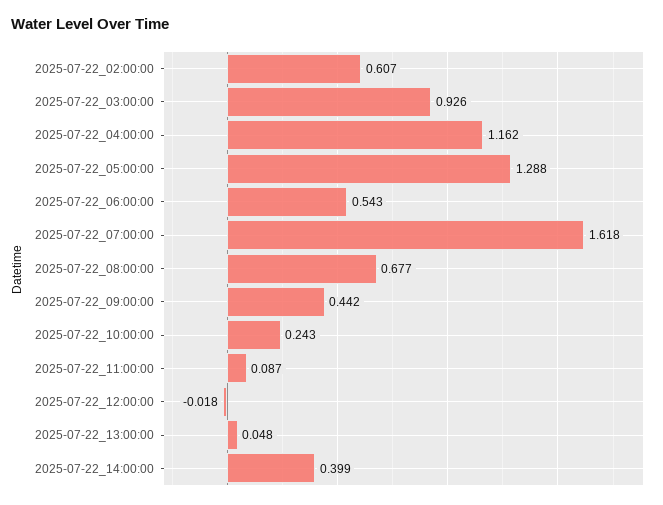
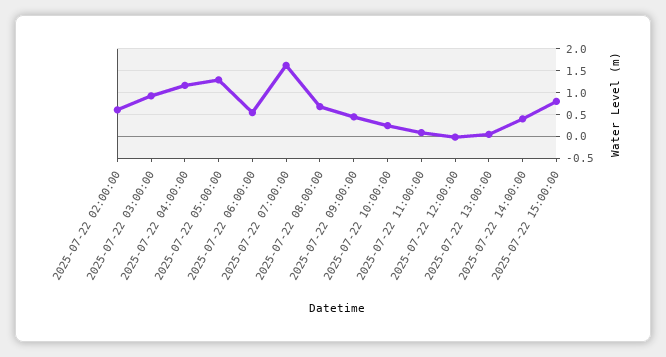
2025-07-22 15:00:00: none -> 0.75

